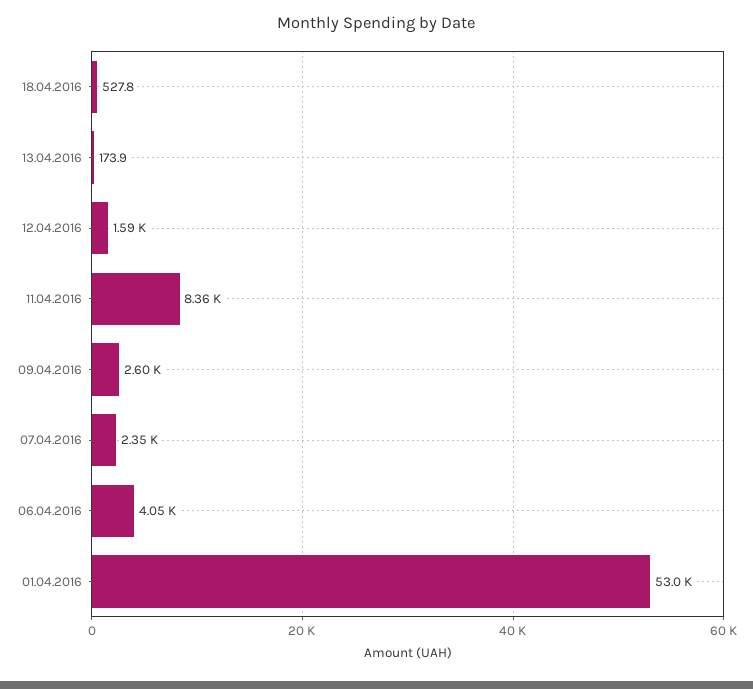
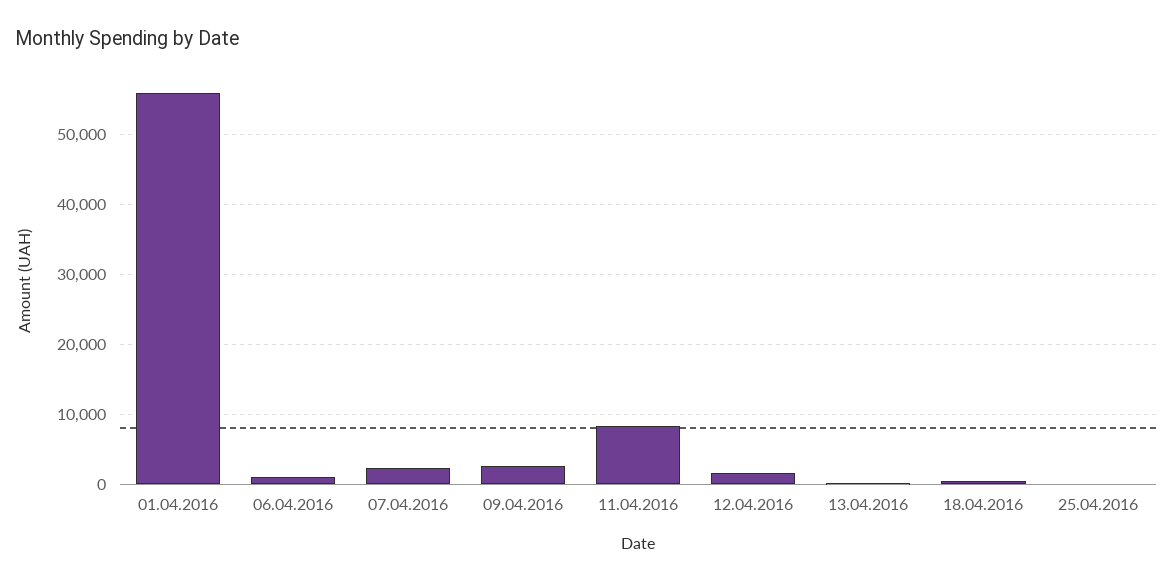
06.04.2016: 4050 -> 1000
01.04.2016: 53000 -> 56000
25.04.2016: none -> 0

